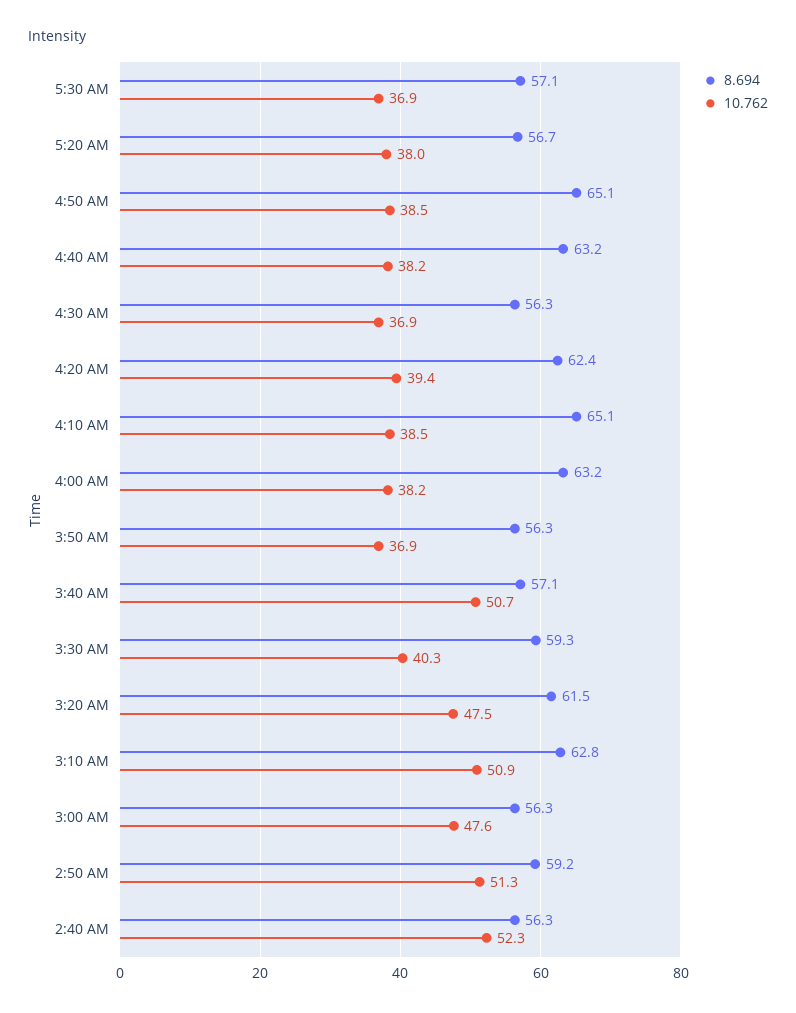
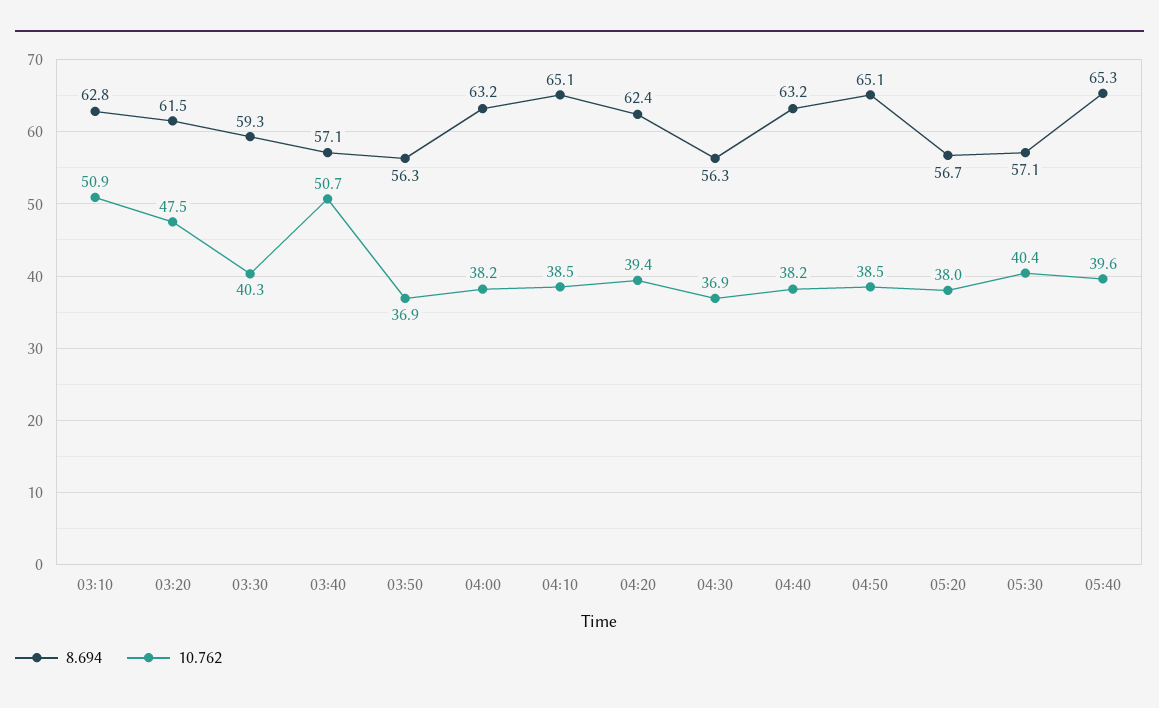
10.762, 5:30 AM: 36.9 -> 40.4
8.694, 3:00 AM: 56.3 -> none
10.762, 3:00 AM: 47.6 -> none
8.694, 2:50 AM: 59.2 -> none
10.762, 2:50 AM: 51.3 -> none
8.694, 2:40 AM: 56.3 -> none
10.762, 2:40 AM: 52.3 -> none
8.694, 05:40: none -> 65.3
10.762, 05:40: none -> 39.6

